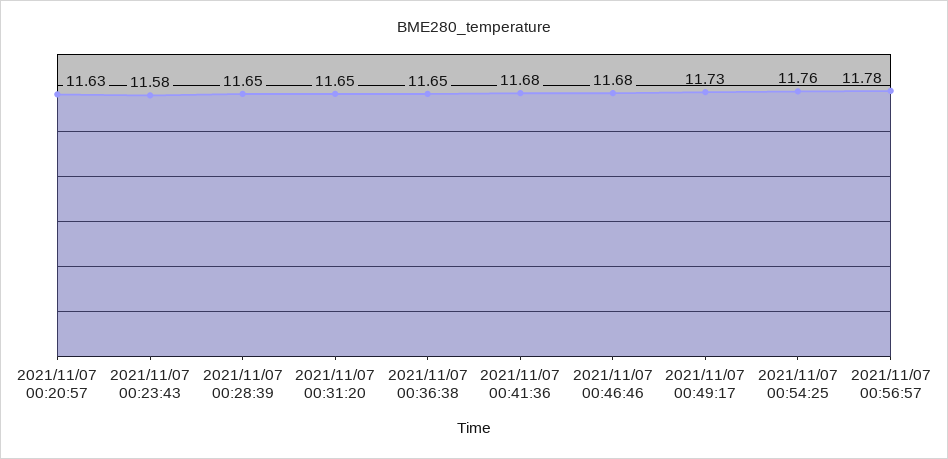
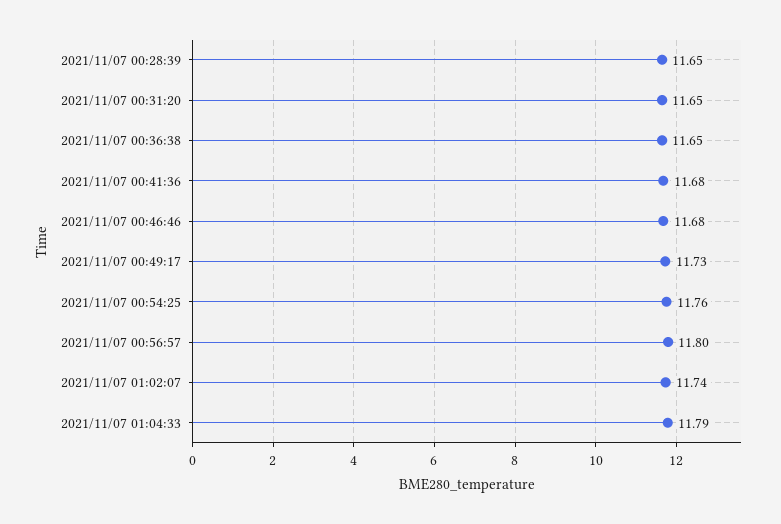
2021/11/07 00:20:57: 11.63 -> none
2021/11/07 00:23:43: 11.58 -> none
2021/11/07 00:56:57: 11.78 -> 11.8
2021/11/07 01:02:07: none -> 11.74
2021/11/07 01:04:33: none -> 11.79

